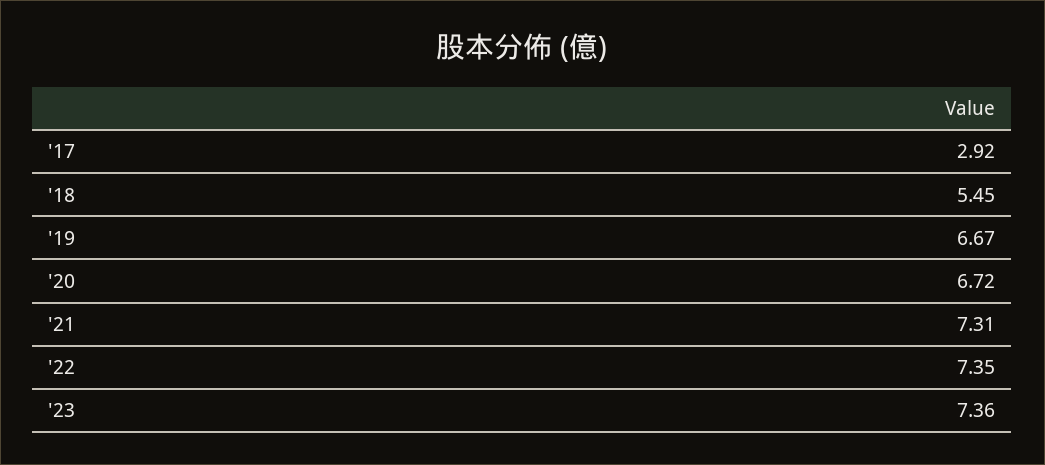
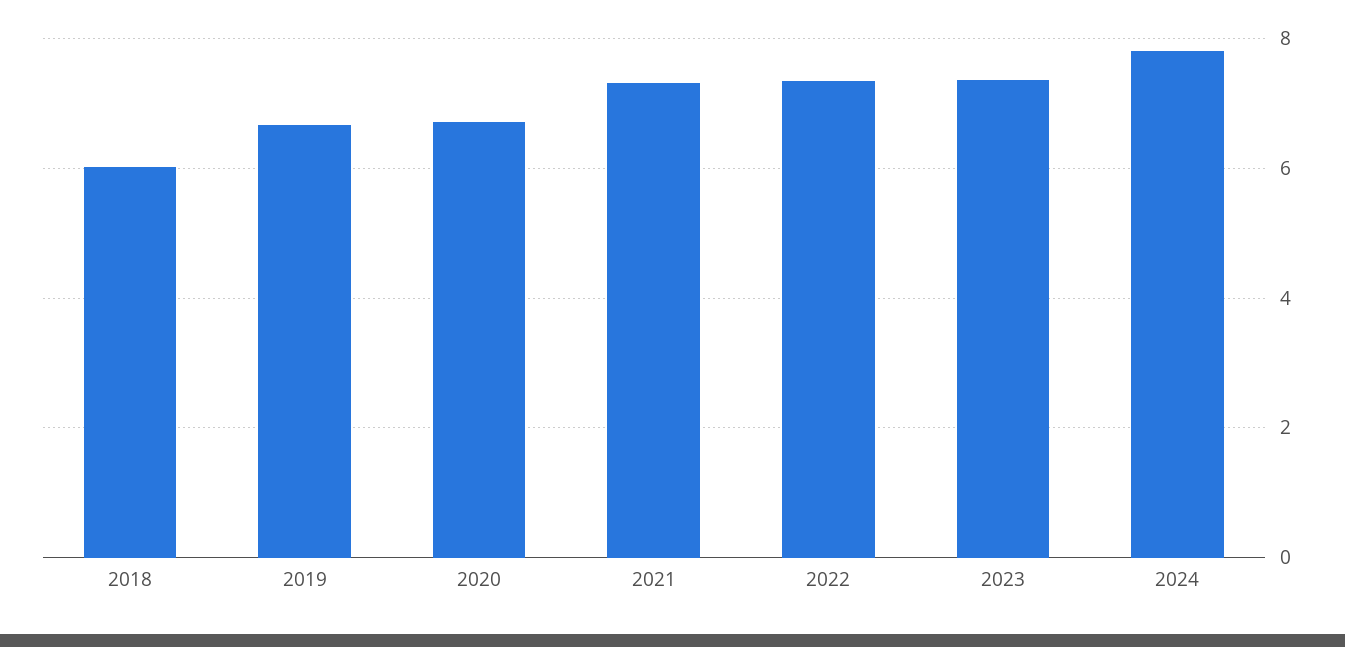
'17: 2.92 -> none
'18: 5.45 -> 6
2024: none -> 7.8

